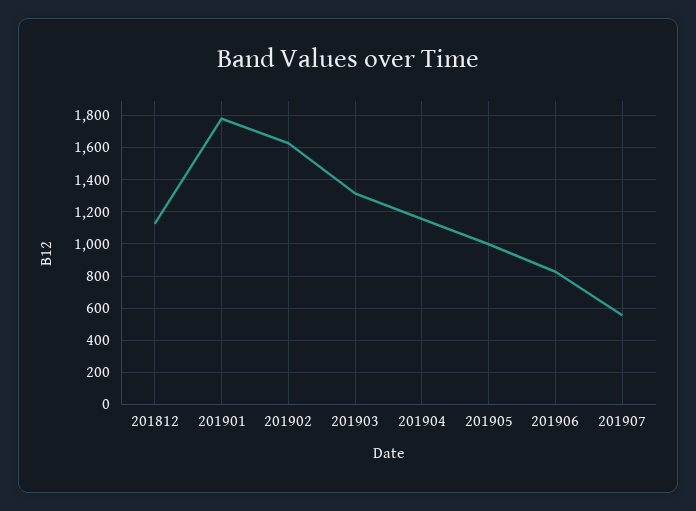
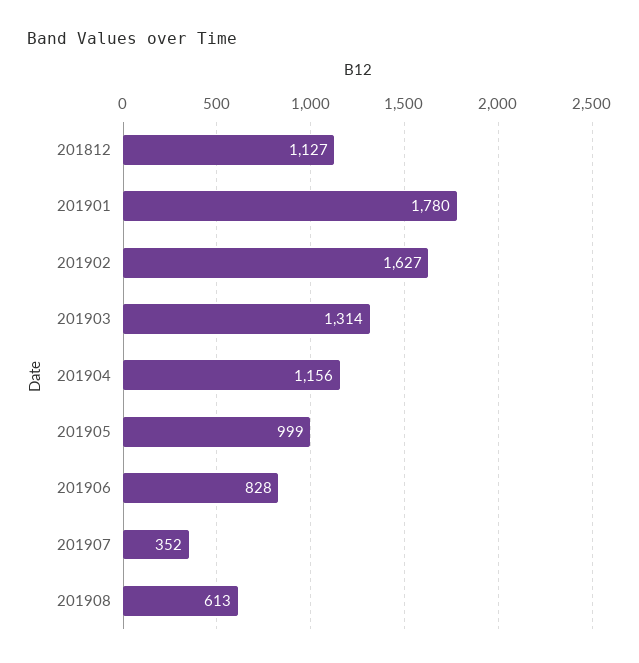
201907: 550 -> 352
201908: none -> 613

